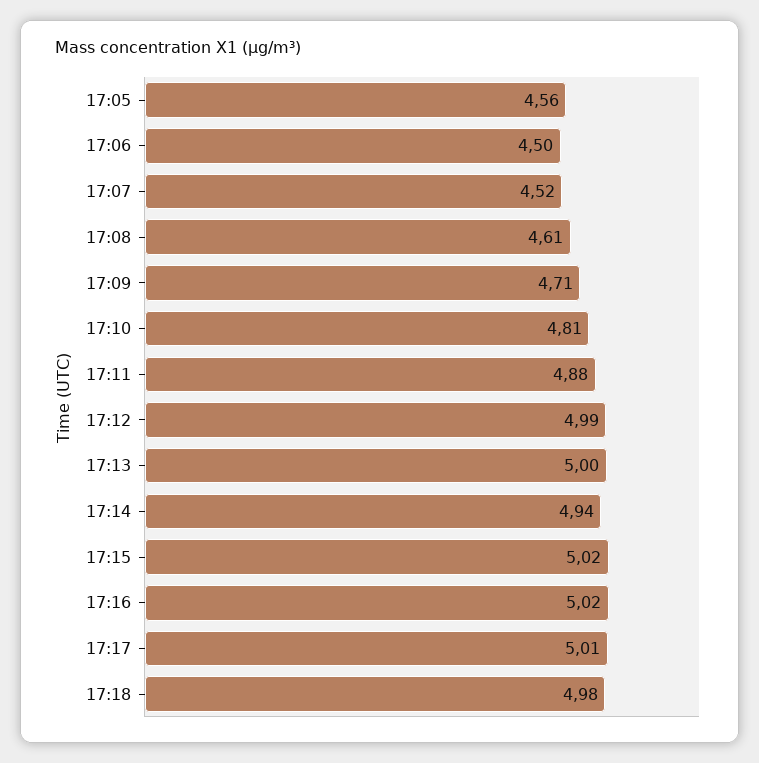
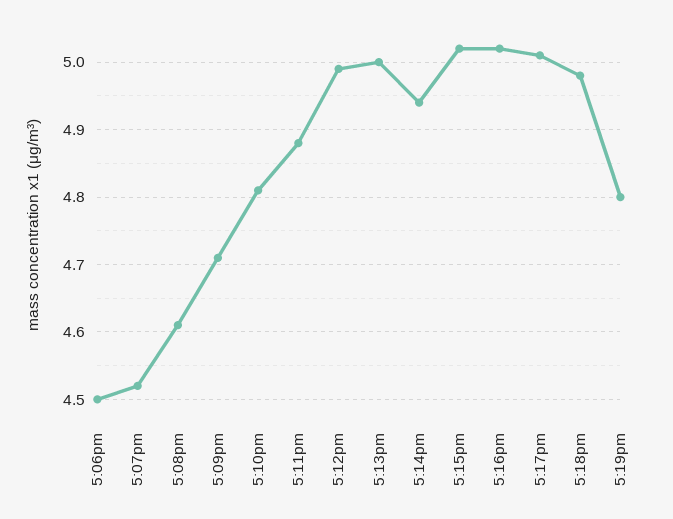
17:05: 4.56 -> none
5:19pm: none -> 4.8

